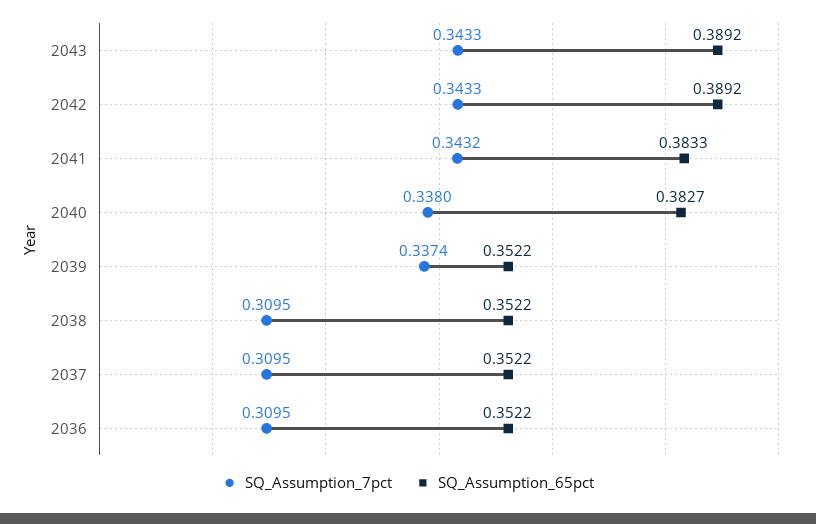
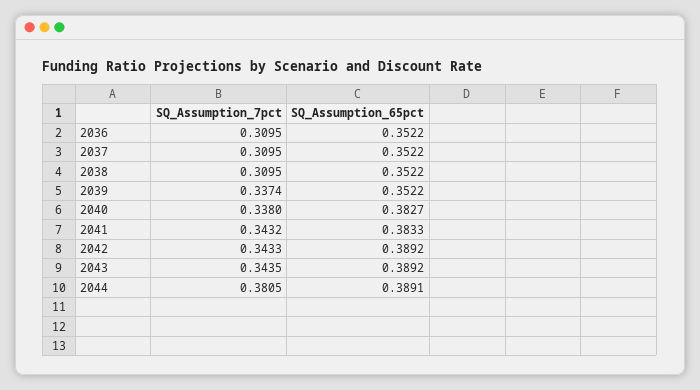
SQ_Assumption_7pct, 2043: 0.3433 -> 0.3435
SQ_Assumption_7pct, 2044: none -> 0.3805
SQ_Assumption_65pct, 2044: none -> 0.3891

